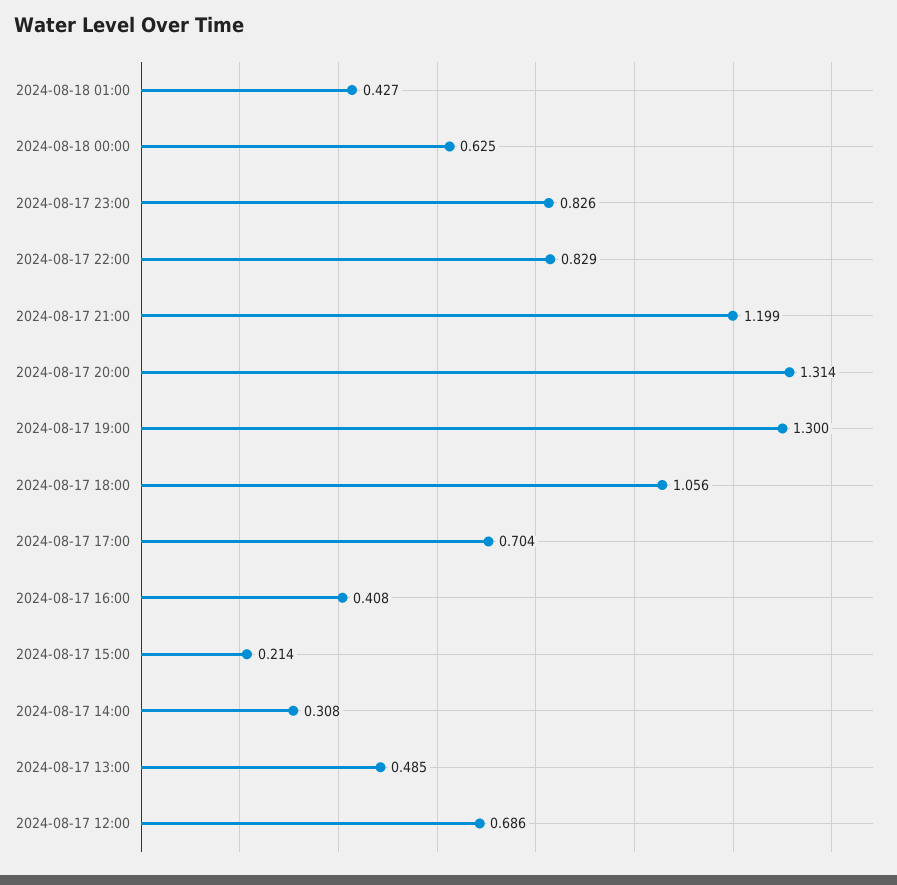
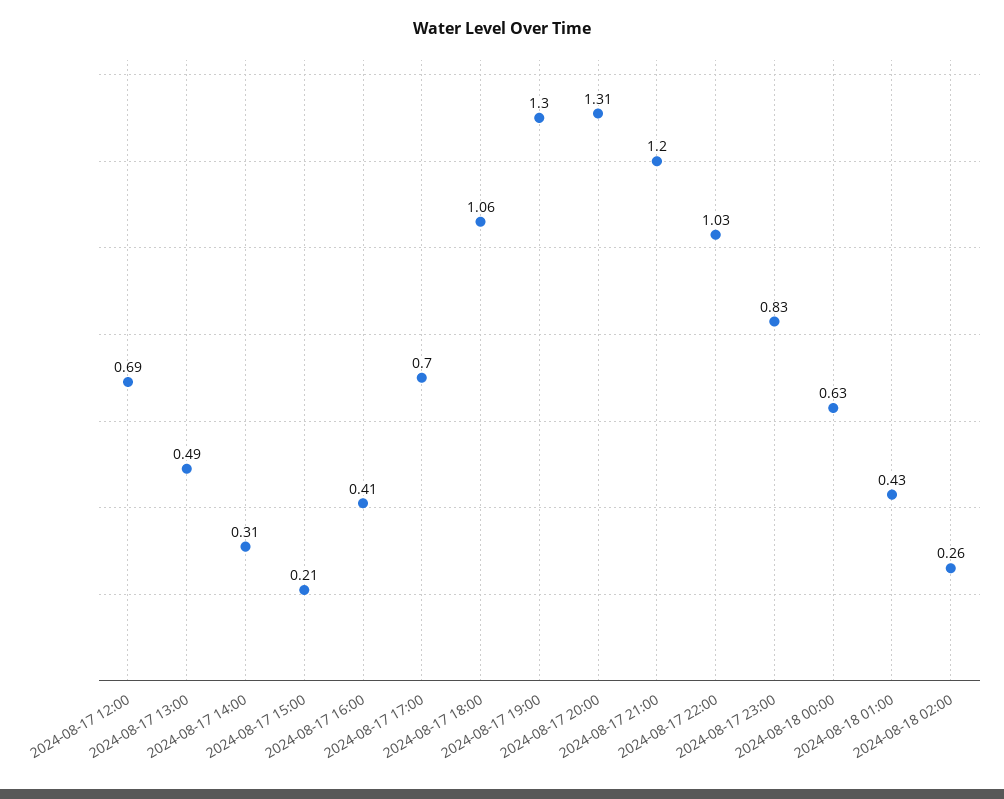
2024-08-17 22:00: 0.829 -> 1.03
2024-08-18 02:00: none -> 0.26

